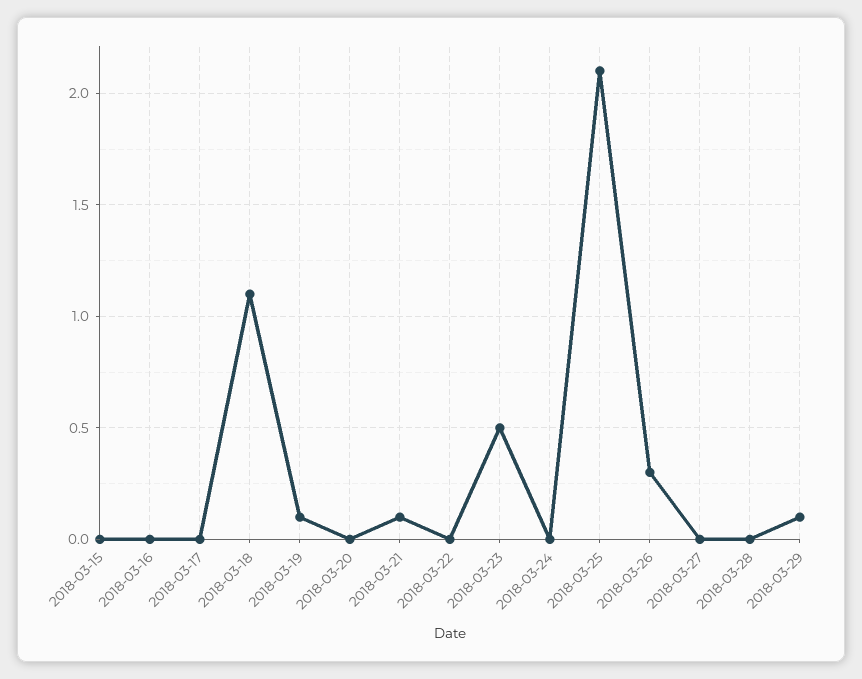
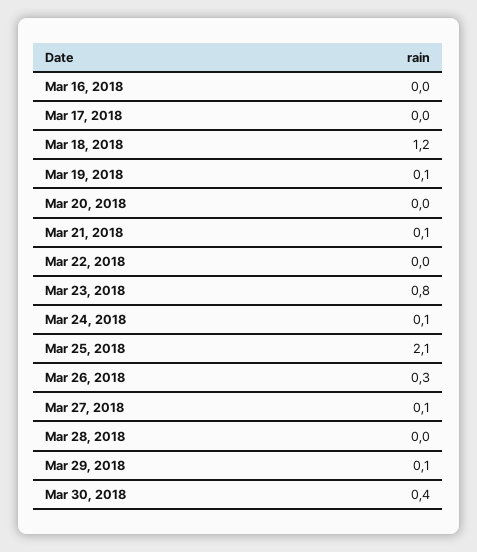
2018-03-15: 0 -> none
2018-03-18: 1.1 -> 1.2
2018-03-23: 0.5 -> 0.8
2018-03-24: 0 -> 0.1
2018-03-27: 0 -> 0.1
Mar 30, 2018: none -> 0.4

